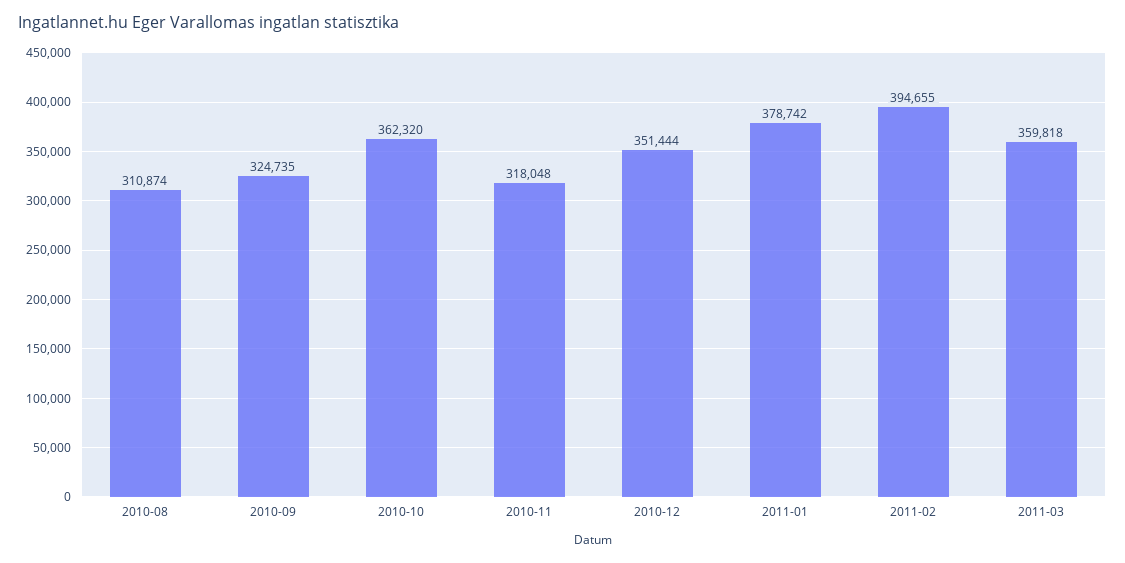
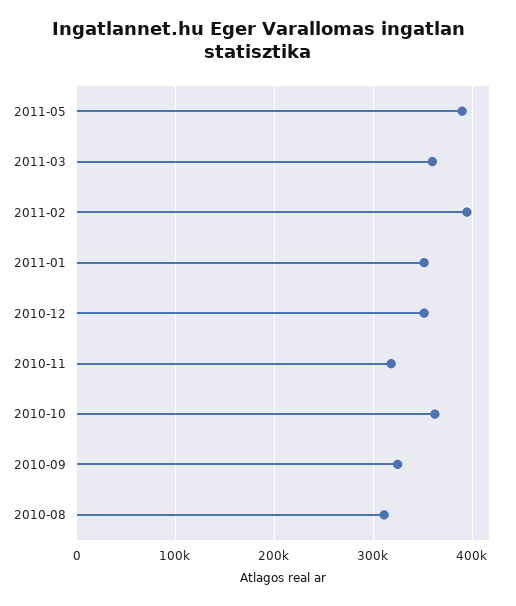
2011-01: 378742 -> 350000
2011-05: none -> 390000

